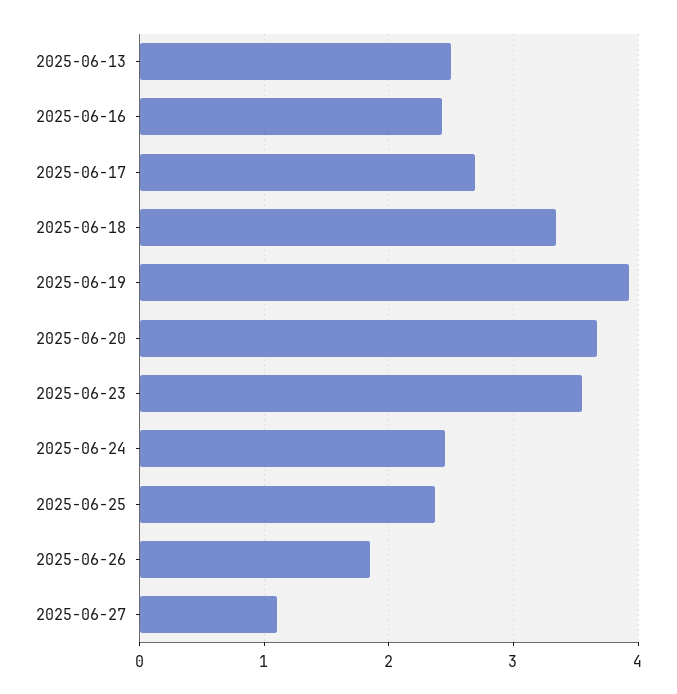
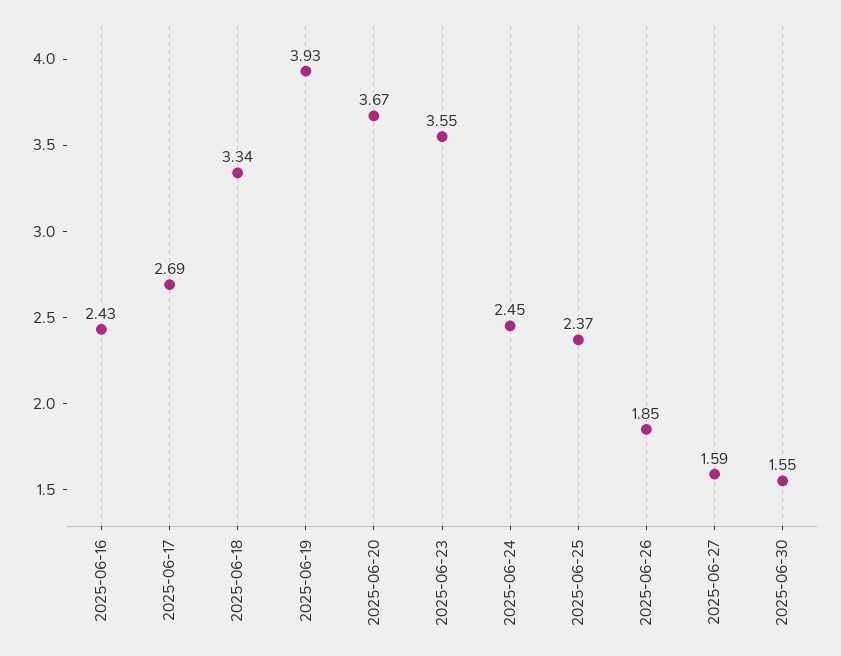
2025-06-13: 2.5 -> none
2025-06-27: 1.1 -> 1.59
2025-06-30: none -> 1.55

